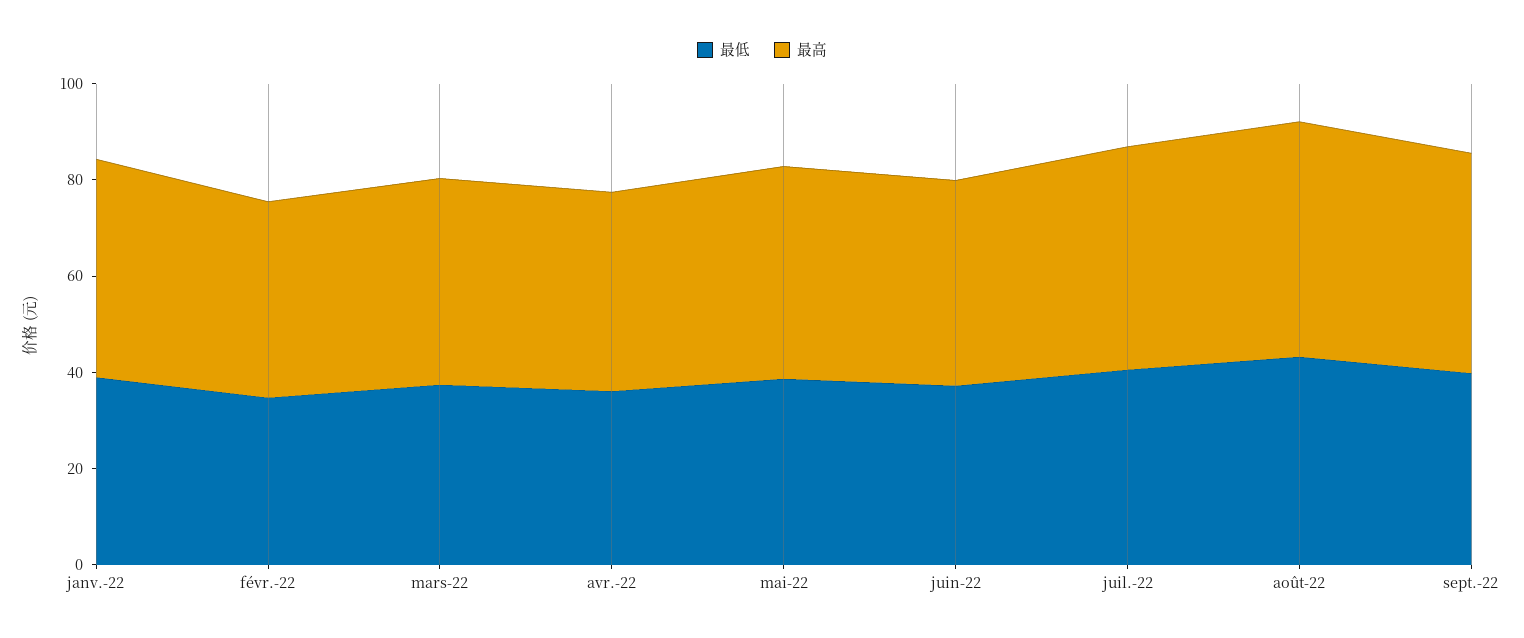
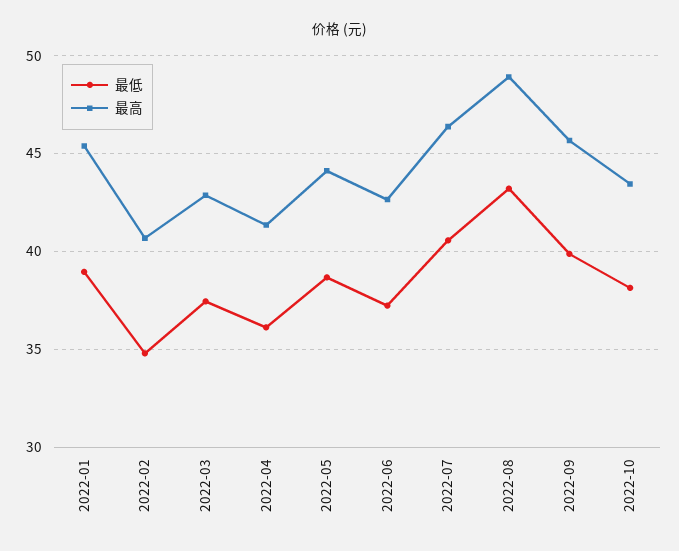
最低, 2022-10: none -> 38
最高, 2022-10: none -> 43.5

